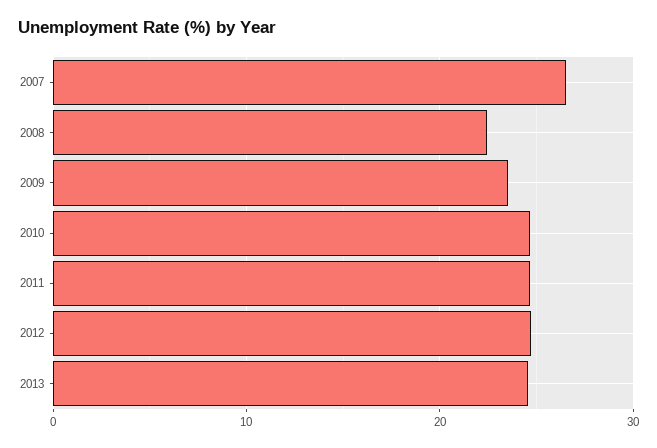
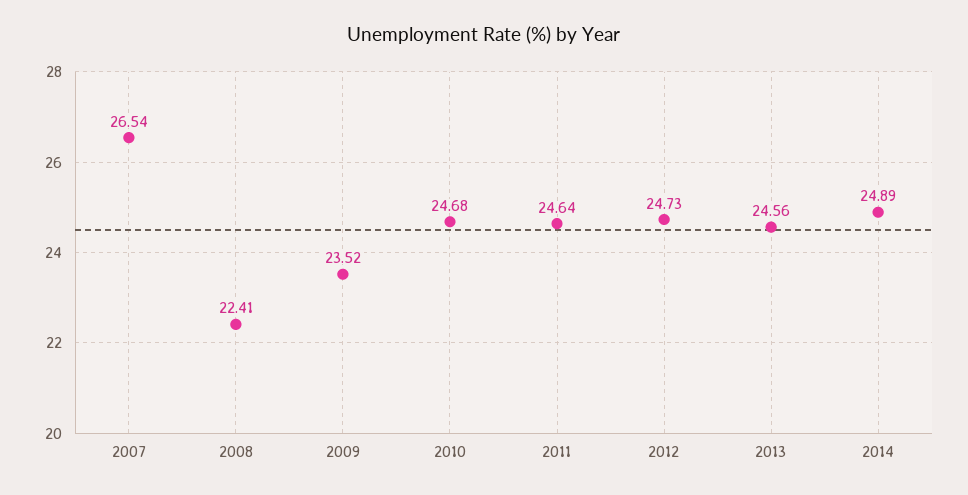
2014: none -> 24.89

